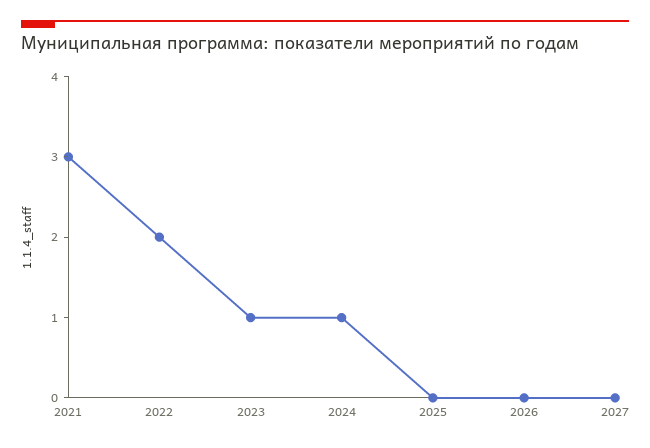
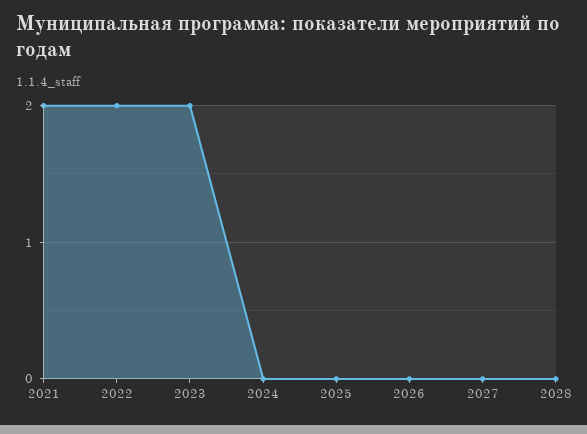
2021: 3 -> 2
2023: 1 -> 2
2024: 1 -> 0
2028: none -> 0

